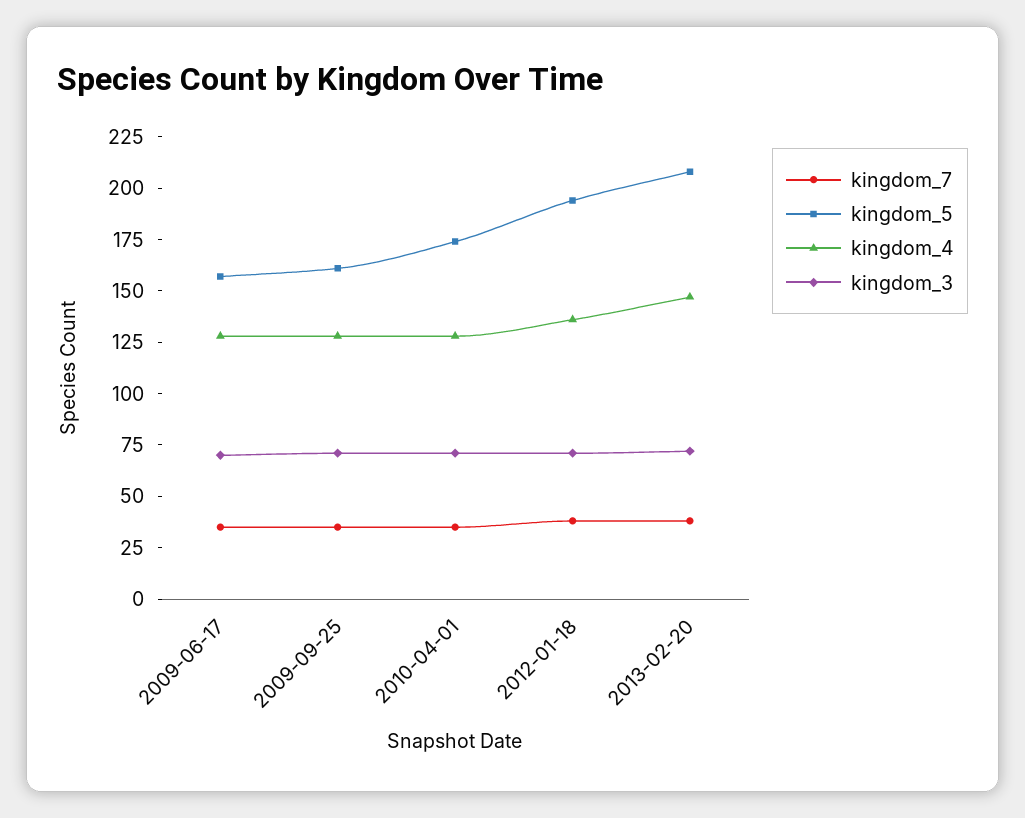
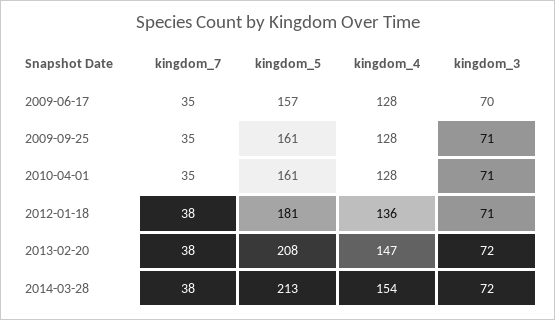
kingdom_5, 2010-04-01: 175 -> 161
kingdom_5, 2012-01-18: 195 -> 181
kingdom_7, 2014-03-28: none -> 38
kingdom_5, 2014-03-28: none -> 213
kingdom_4, 2014-03-28: none -> 154
kingdom_3, 2014-03-28: none -> 72

